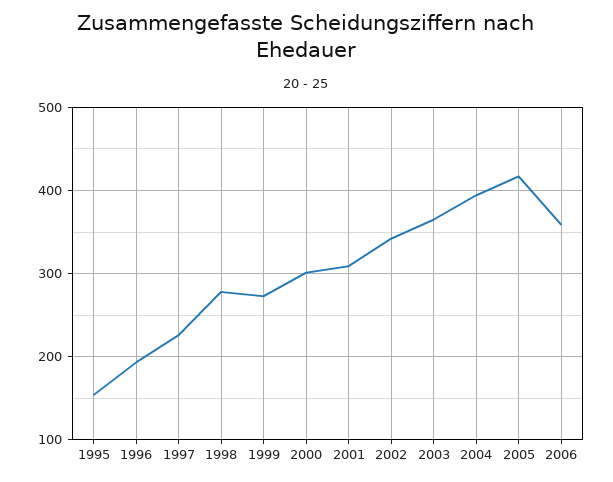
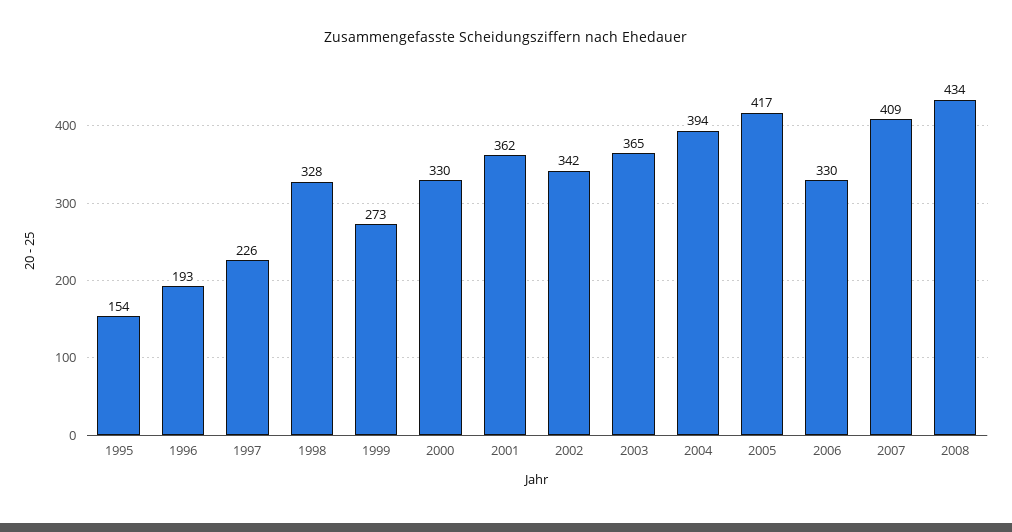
1998: 280 -> 328
2000: 300 -> 330
2001: 310 -> 362
2006: 360 -> 330
2007: none -> 409
2008: none -> 434

